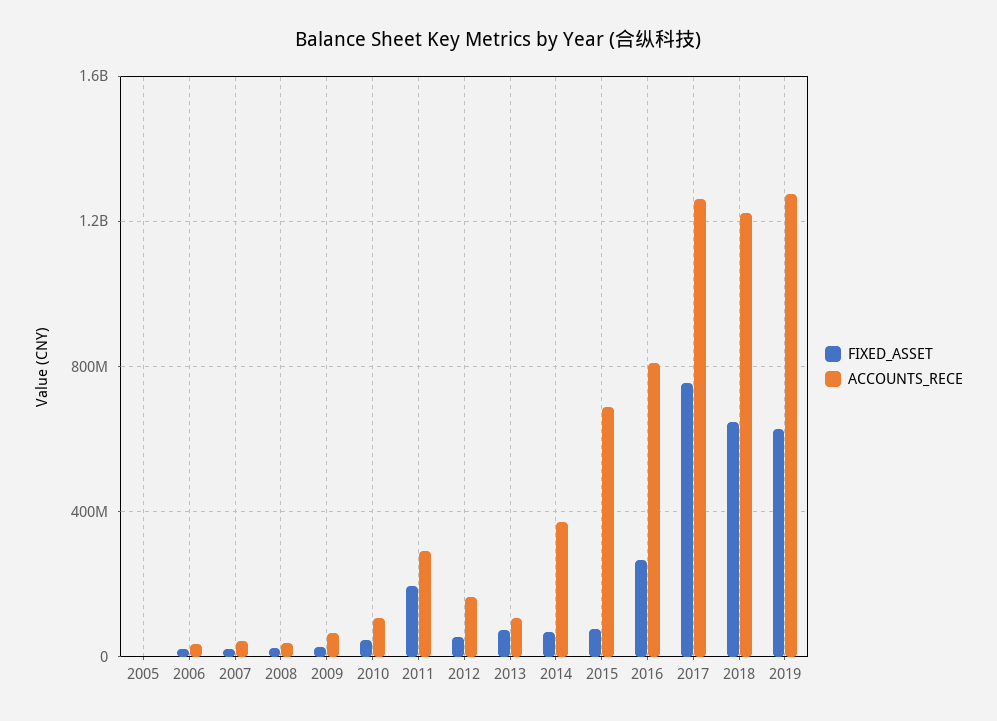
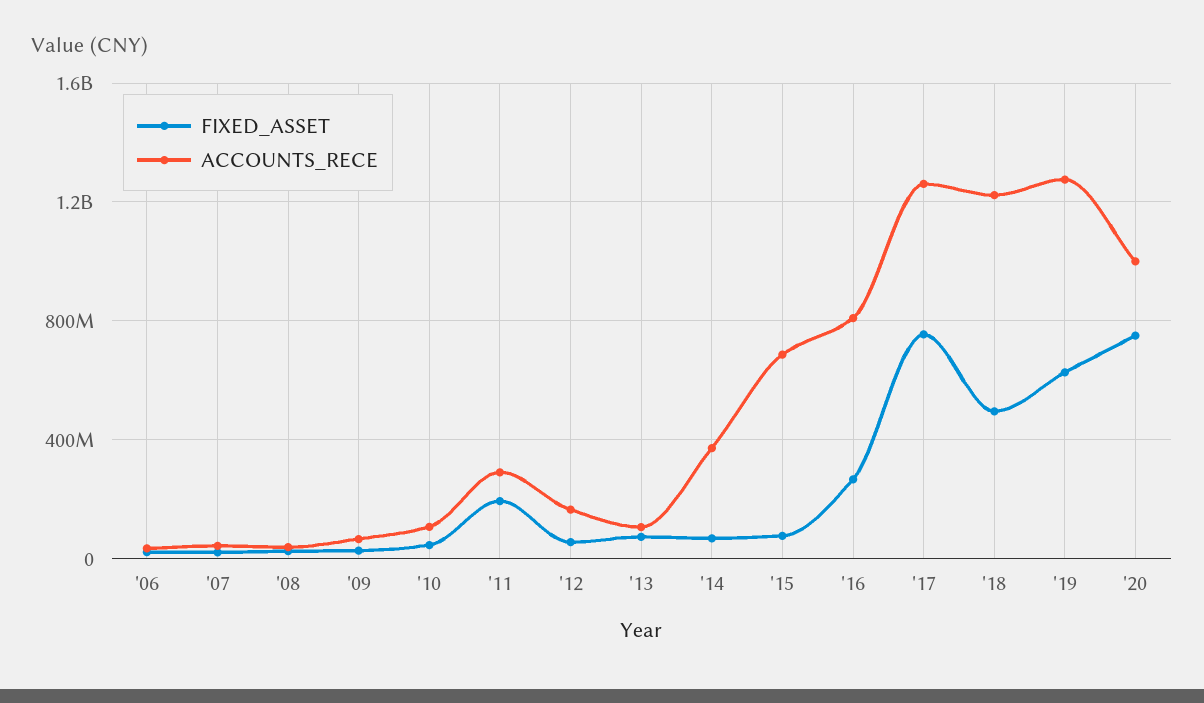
FIXED_ASSET, 2005: 0 -> none
ACCOUNTS_RECE, 2005: 0 -> none
FIXED_ASSET, 2018: 650000000 -> 500000000
FIXED_ASSET, '20: none -> 750000000
ACCOUNTS_RECE, '20: none -> 1000000000

